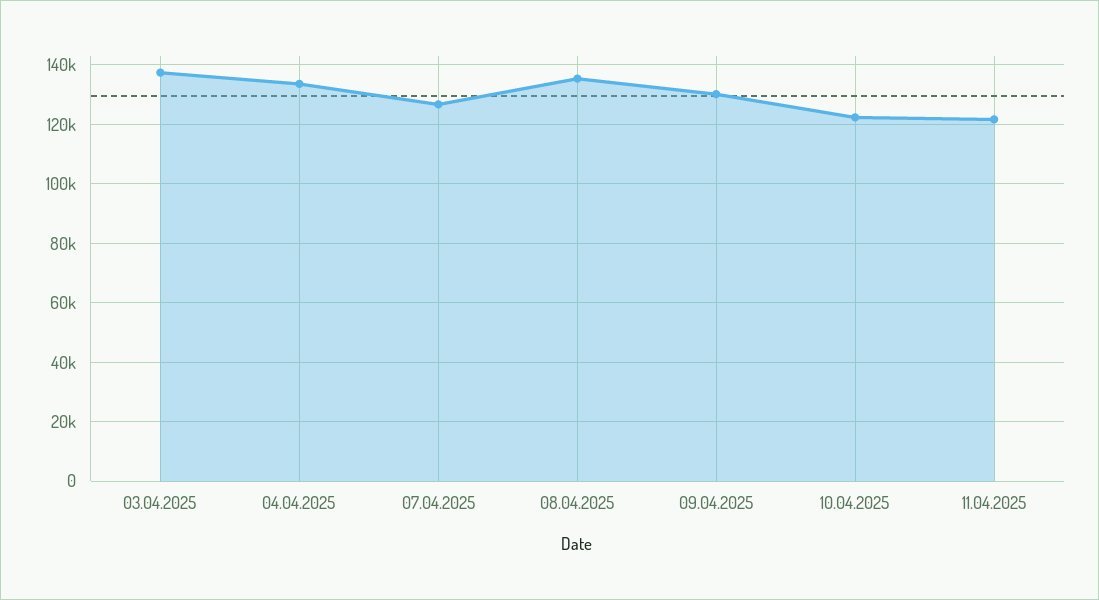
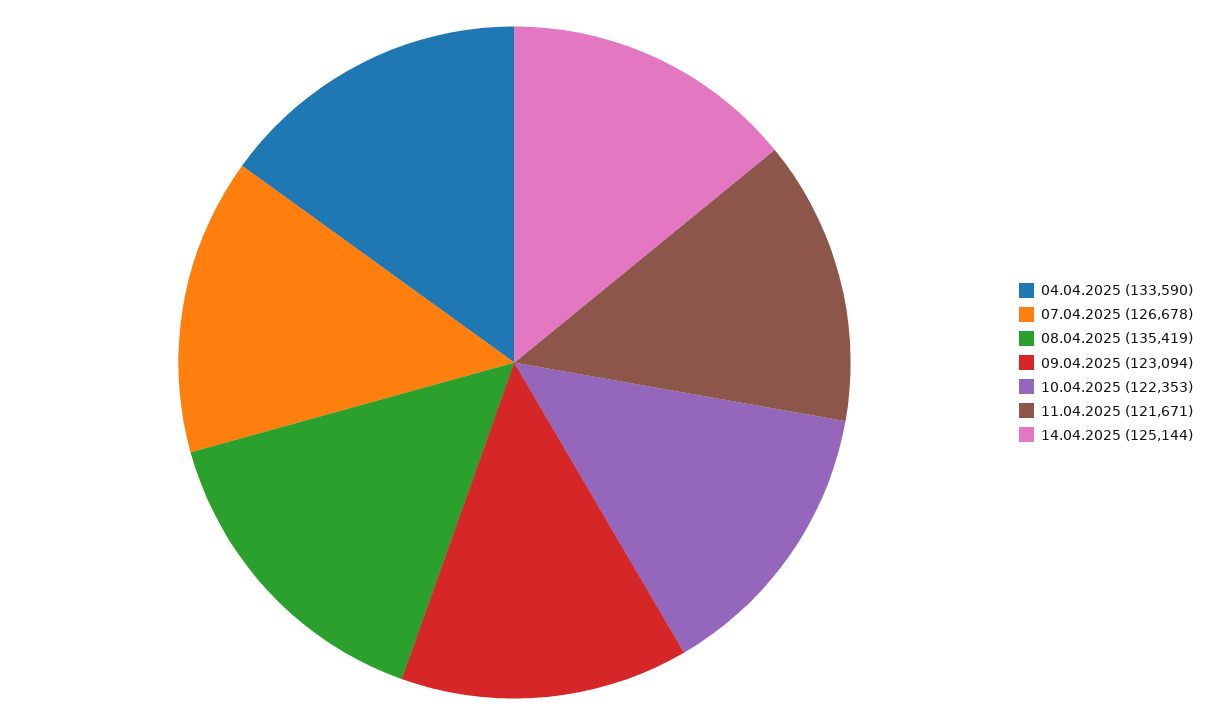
03.04.2025: 137500 -> none
09.04.2025: 130000 -> 123094
14.04.2025: none -> 125144

